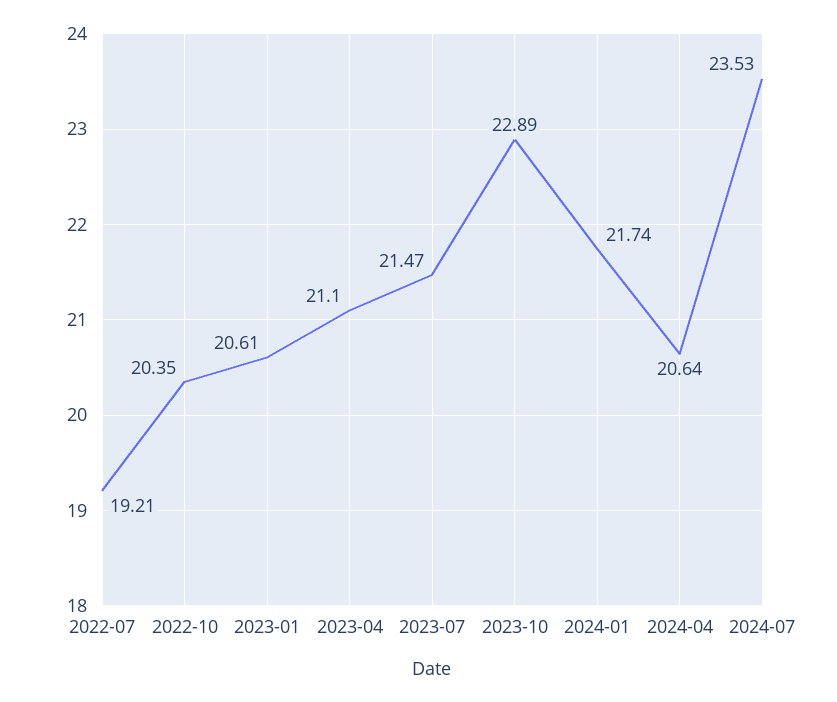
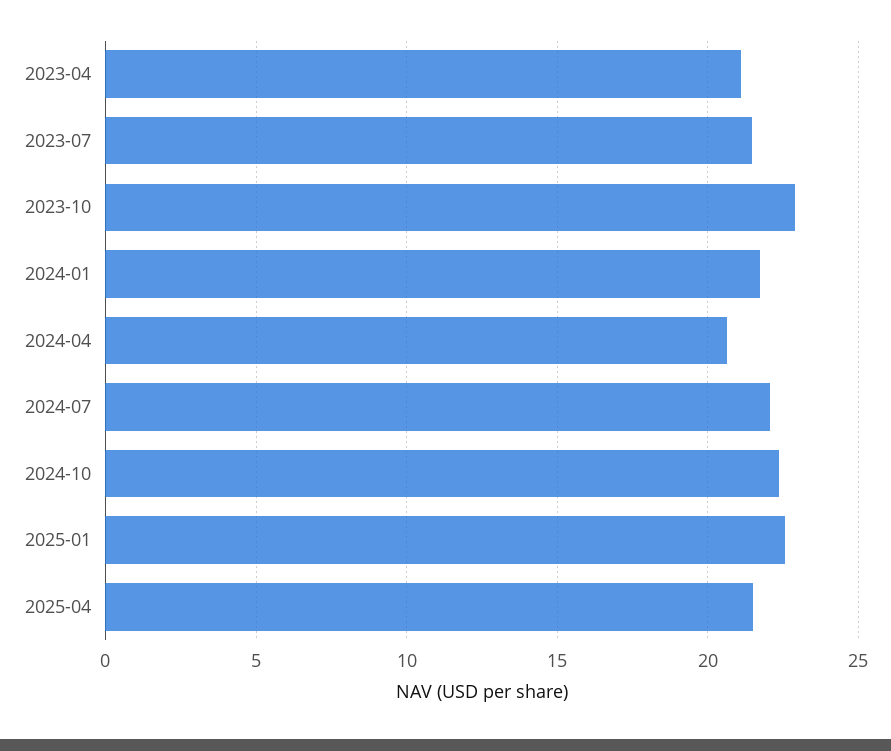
2022-07: 19.21 -> none
2022-10: 20.35 -> none
2023-01: 20.61 -> none
2024-07: 23.53 -> 22
2024-10: none -> 22.5
2025-01: none -> 22.5
2025-04: none -> 21.5

